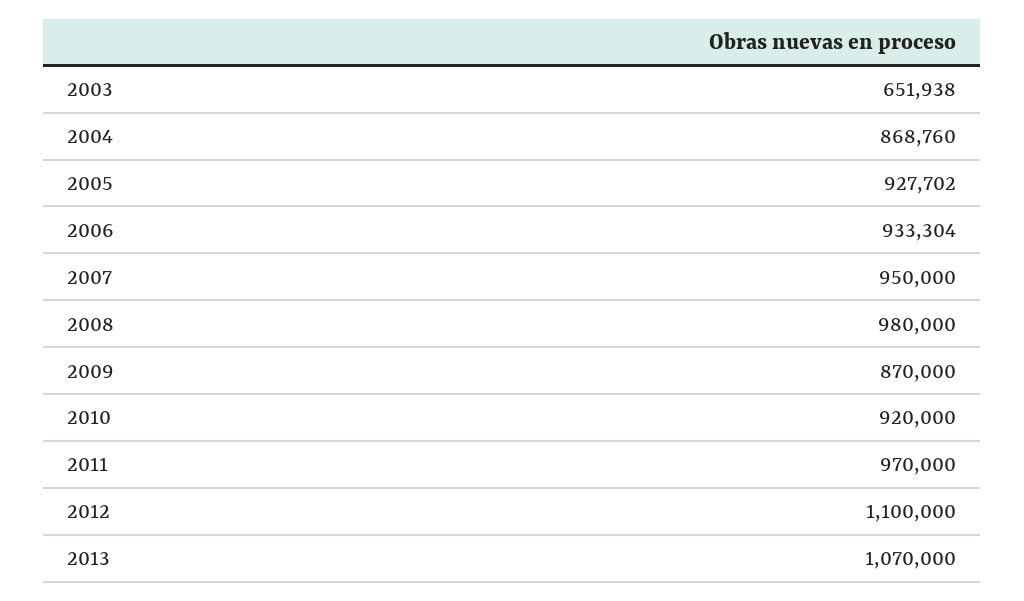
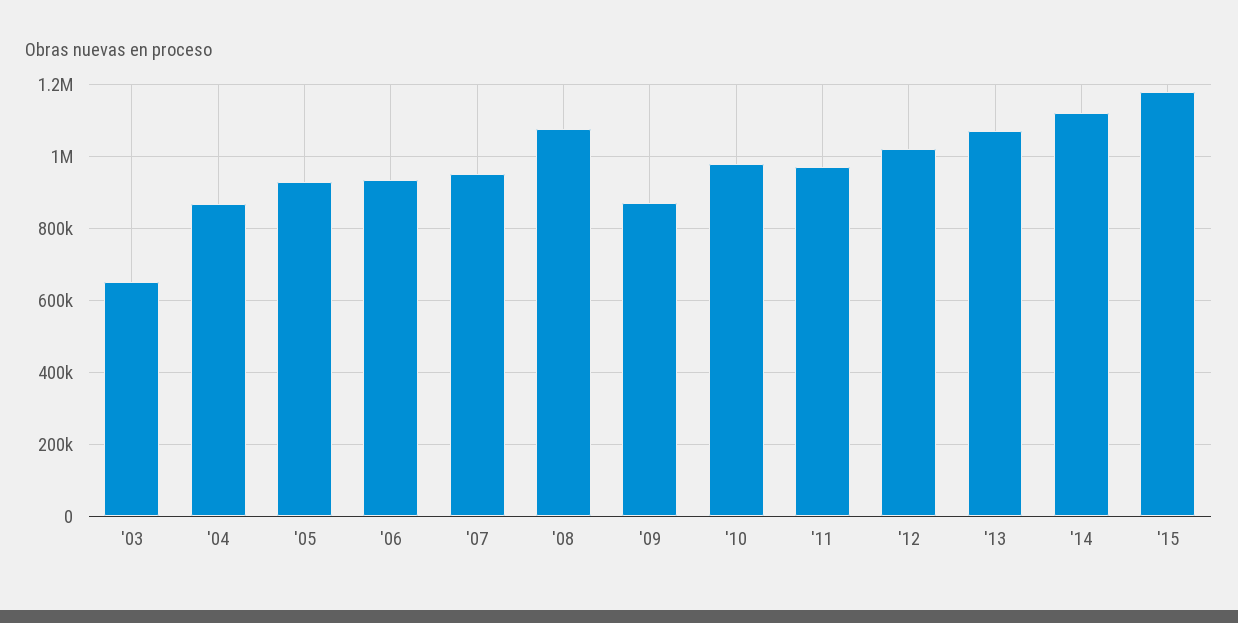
2008: 980000 -> 1080000
2010: 920000 -> 980000
2012: 1100000 -> 1020000
'14: none -> 1120000
'15: none -> 1180000

